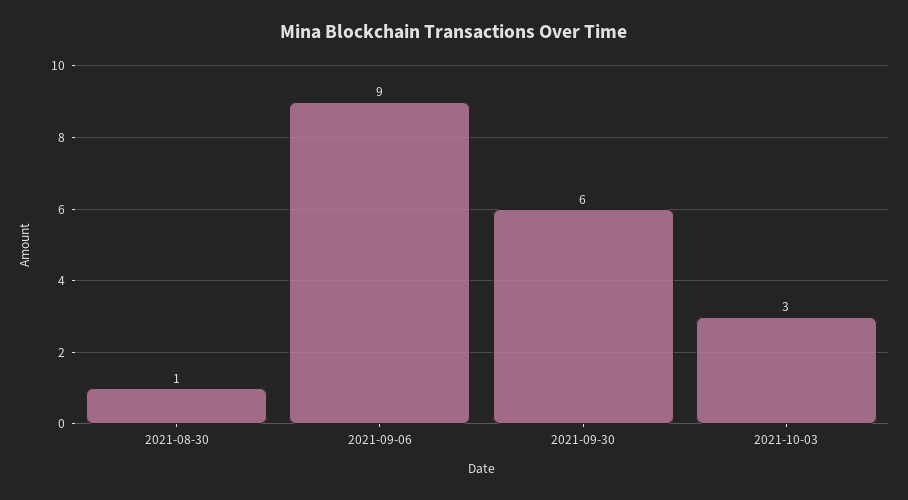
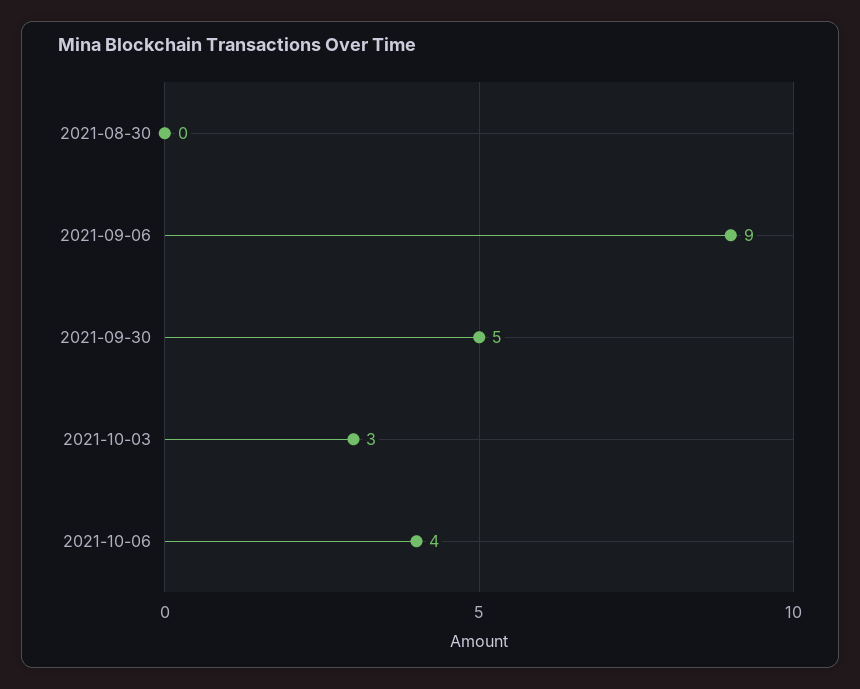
2021-08-30: 1 -> 0
2021-09-30: 6 -> 5
2021-10-06: none -> 4

